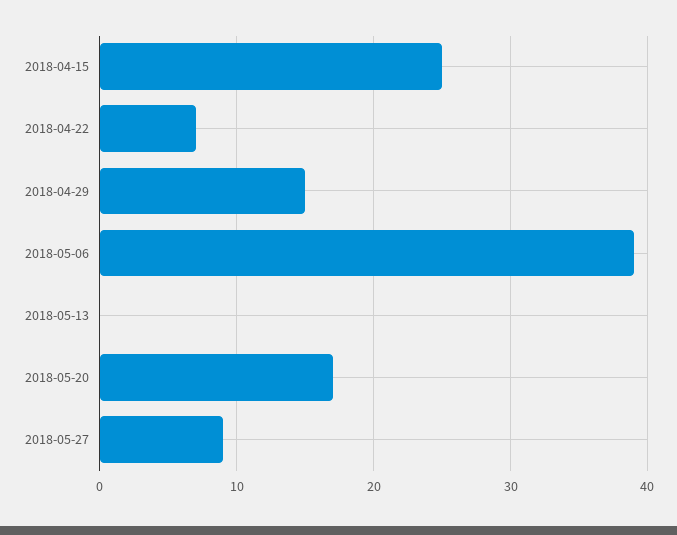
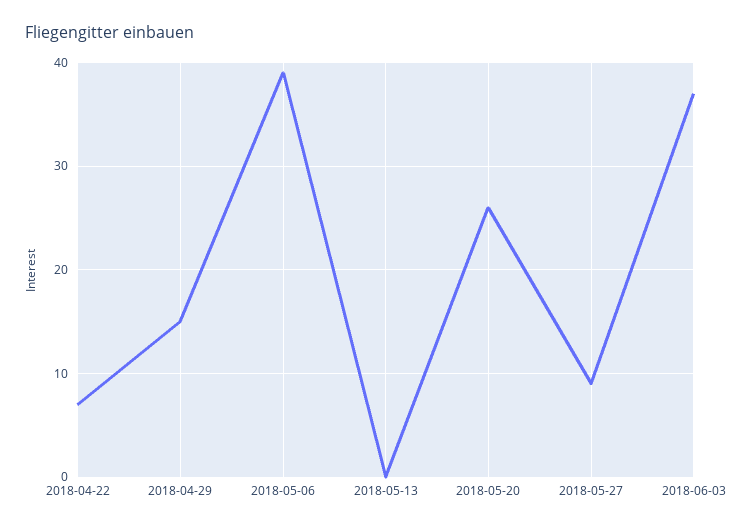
2018-04-15: 25 -> none
2018-05-20: 17 -> 26
2018-06-03: none -> 37

